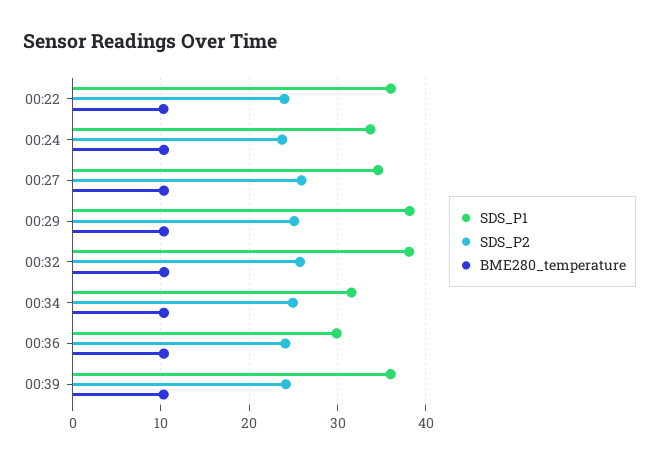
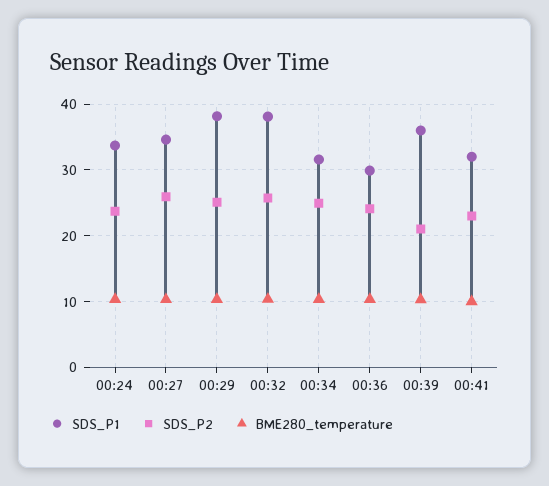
SDS_P1, 00:22: 36 -> none
SDS_P2, 00:22: 24 -> none
BME280_temperature, 00:22: 10 -> none
SDS_P2, 00:39: 24 -> 21
SDS_P1, 00:41: none -> 32
SDS_P2, 00:41: none -> 23
BME280_temperature, 00:41: none -> 10

